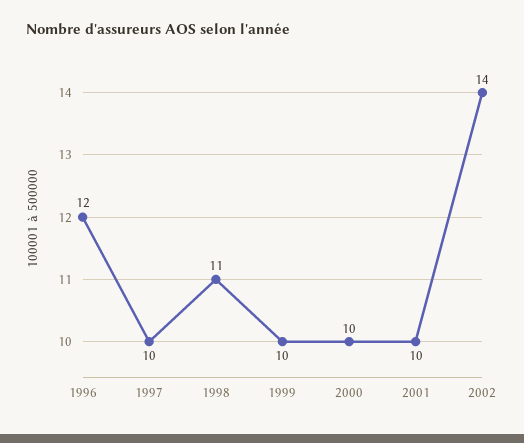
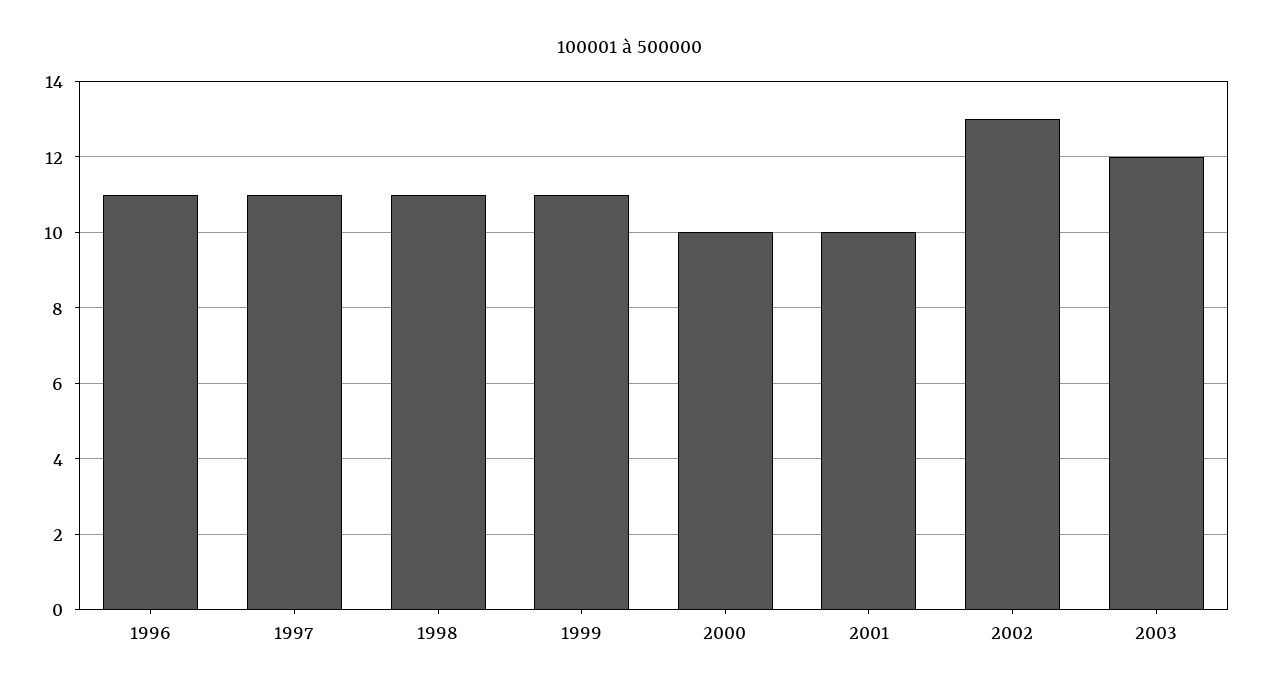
1996: 12 -> 11
1997: 10 -> 11
1999: 10 -> 11
2002: 14 -> 13
2003: none -> 12

